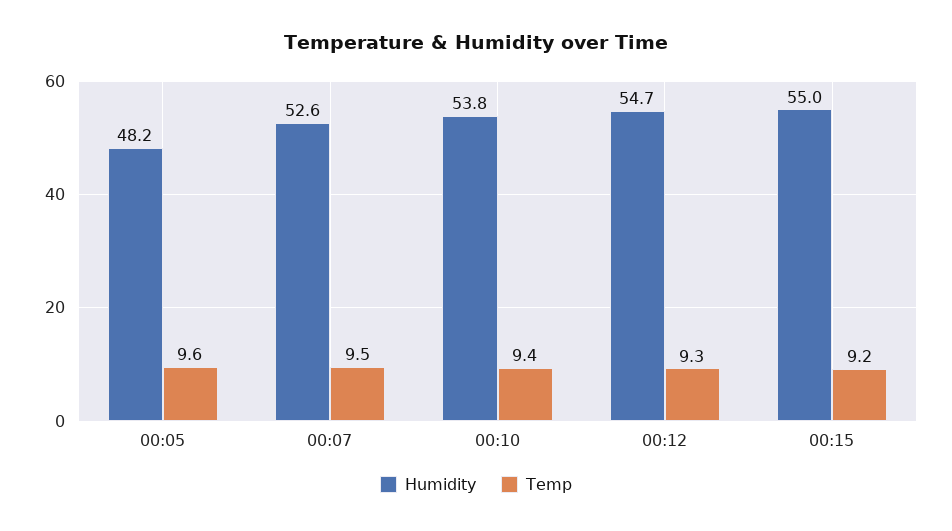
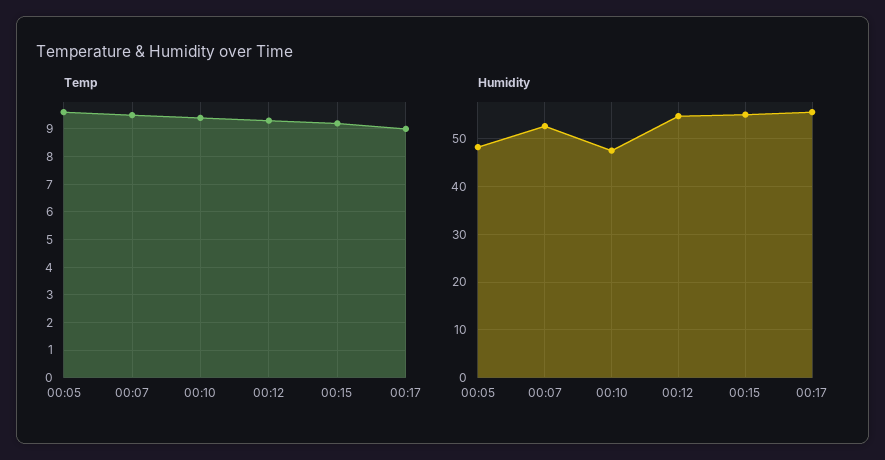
Humidity, 00:10: 53.8 -> 48
Temp, 00:17: none -> 9
Humidity, 00:17: none -> 56

